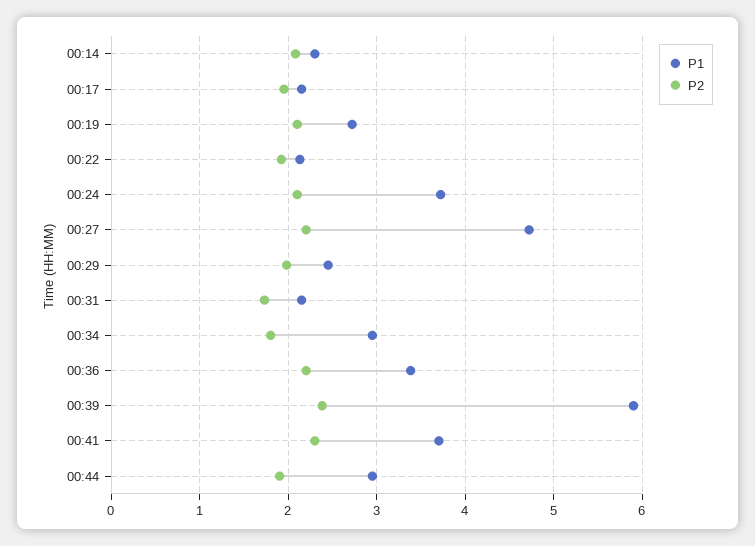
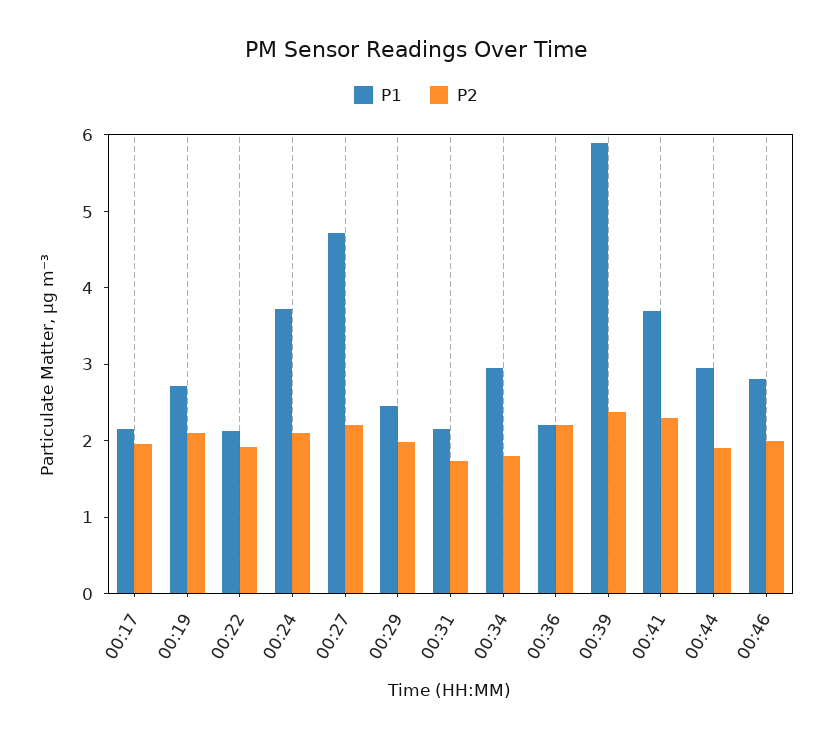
P1, 00:14: 2.3 -> none
P2, 00:14: 2.1 -> none
P1, 00:36: 3.4 -> 2.2
P1, 00:46: none -> 2.8
P2, 00:46: none -> 2

